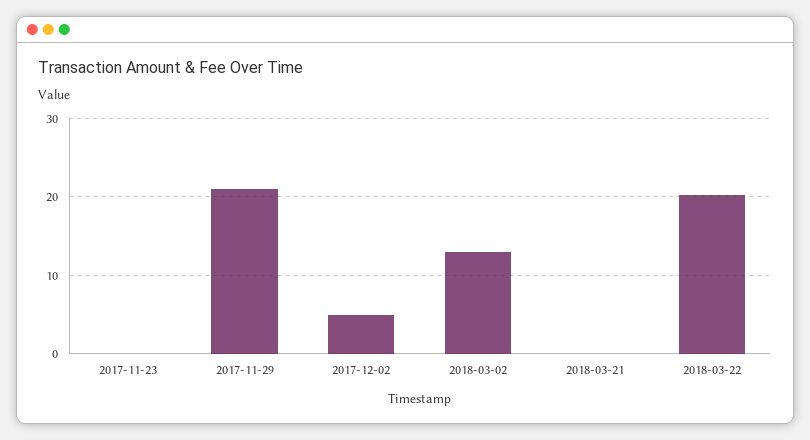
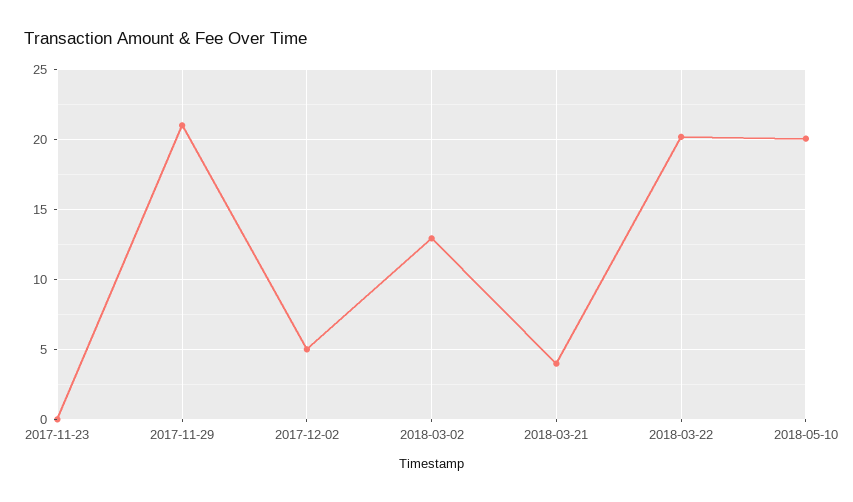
2018-03-21: 0 -> 4
2018-05-10: none -> 20

